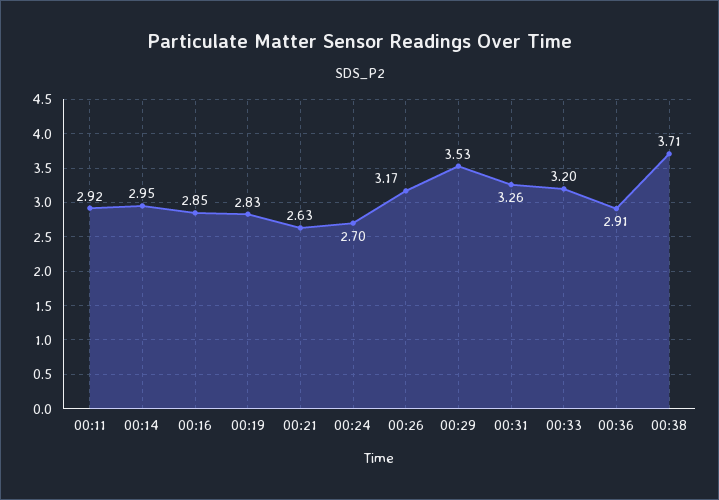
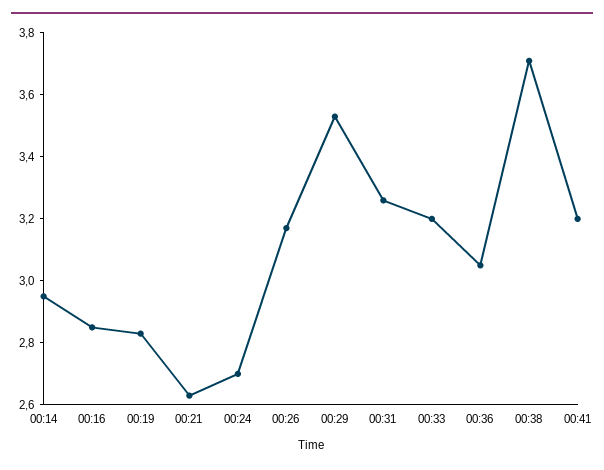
00:11: 2.92 -> none
00:36: 2.91 -> 3.05
00:41: none -> 3.2

